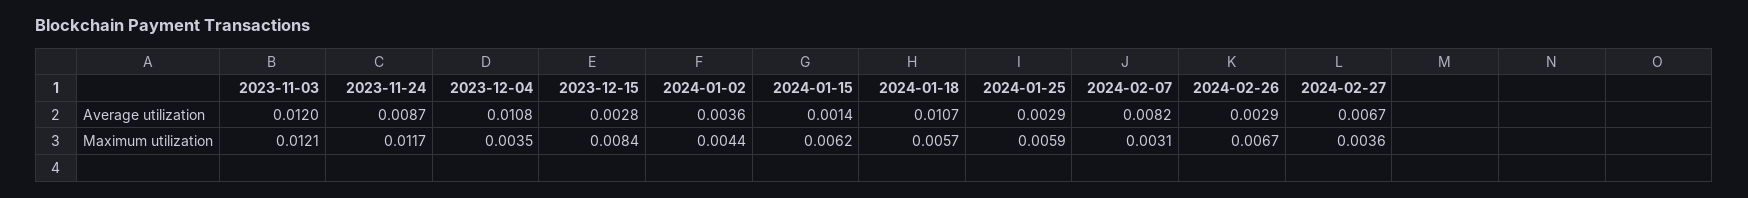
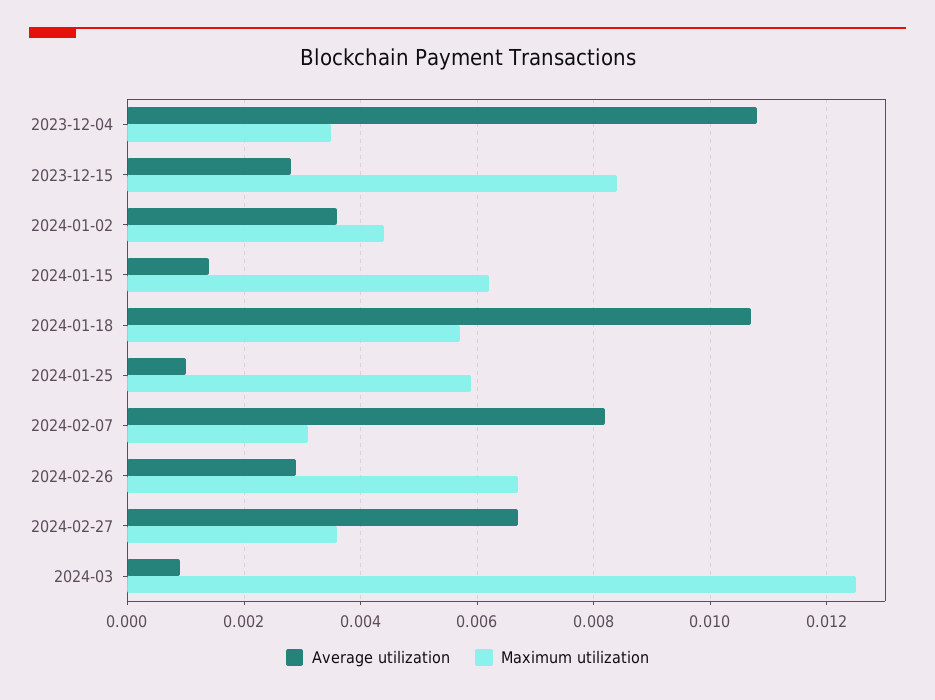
Average utilization, 2023-11-03: 0.012 -> none
Average utilization, 2023-11-24: 0.0087 -> none
Average utilization, 2024-01-25: 0.0029 -> 0.001
Maximum utilization, 2023-11-03: 0.0121 -> none
Maximum utilization, 2023-11-24: 0.0117 -> none
Average utilization, 2024-03: none -> 0.001
Maximum utilization, 2024-03: none -> 0.0125

